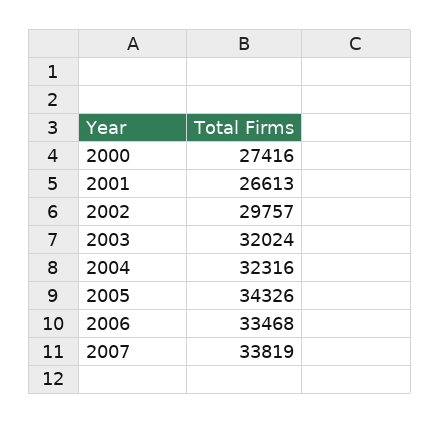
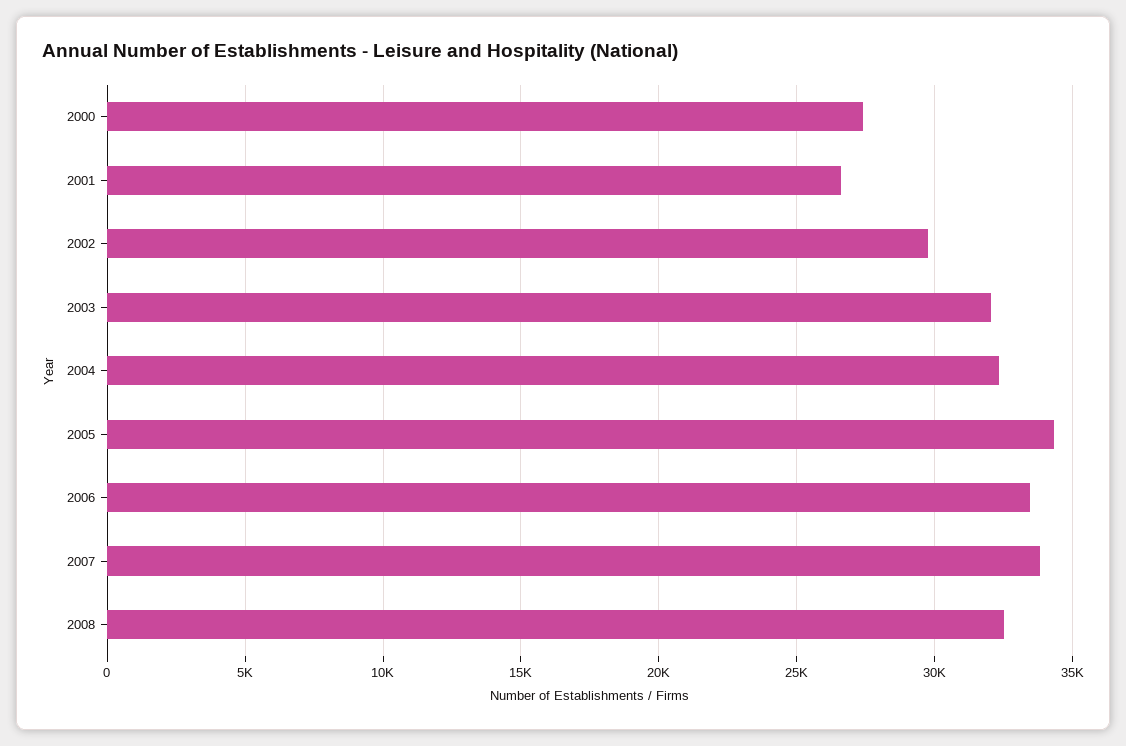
2008: none -> 32500

